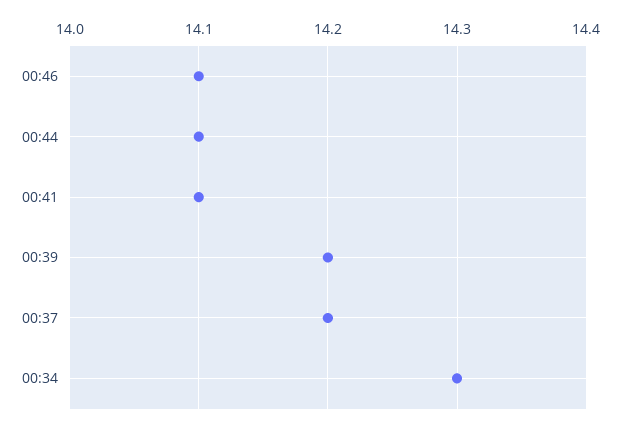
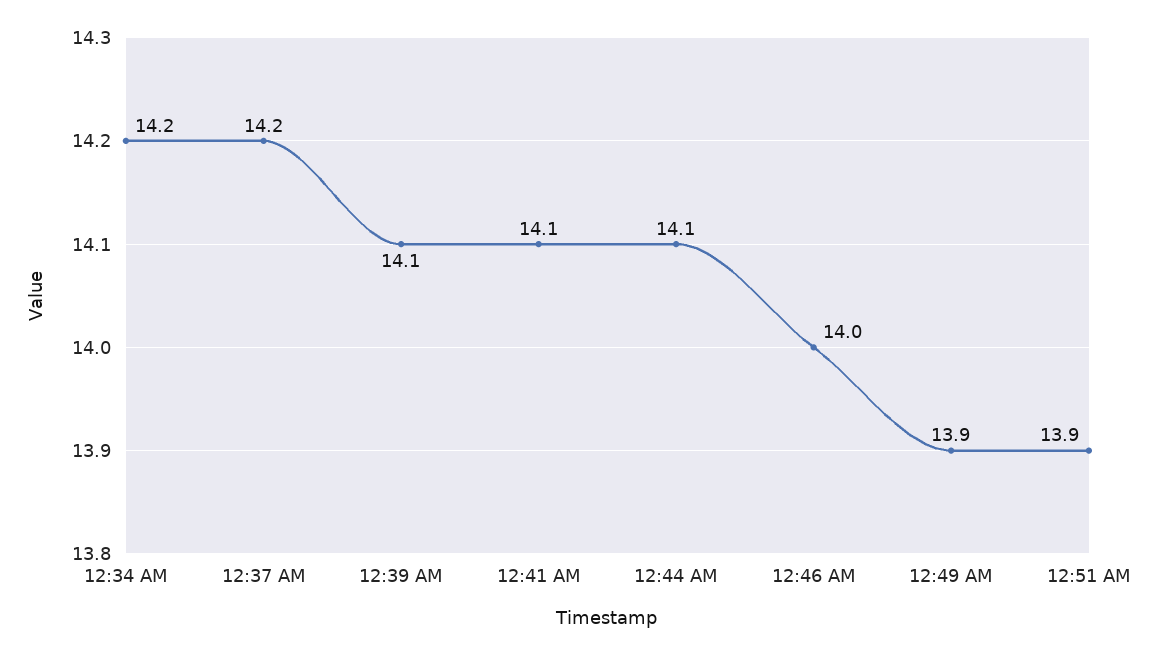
00:46: 14.1 -> 14
00:39: 14.2 -> 14.1
00:34: 14.3 -> 14.2
12:49 AM: none -> 13.9
12:51 AM: none -> 13.9

